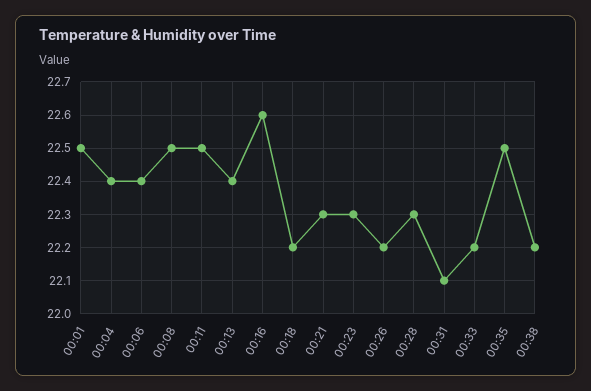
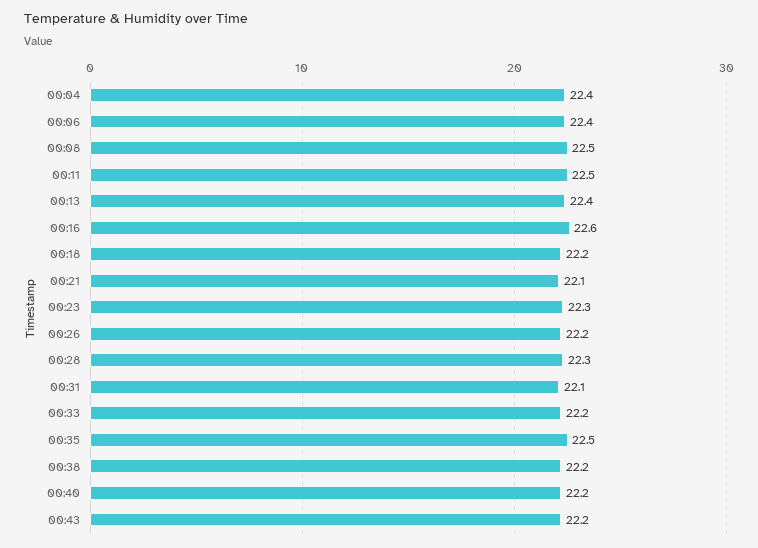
00:01: 22.5 -> none
00:21: 22.3 -> 22.1
00:40: none -> 22.2
00:43: none -> 22.2

